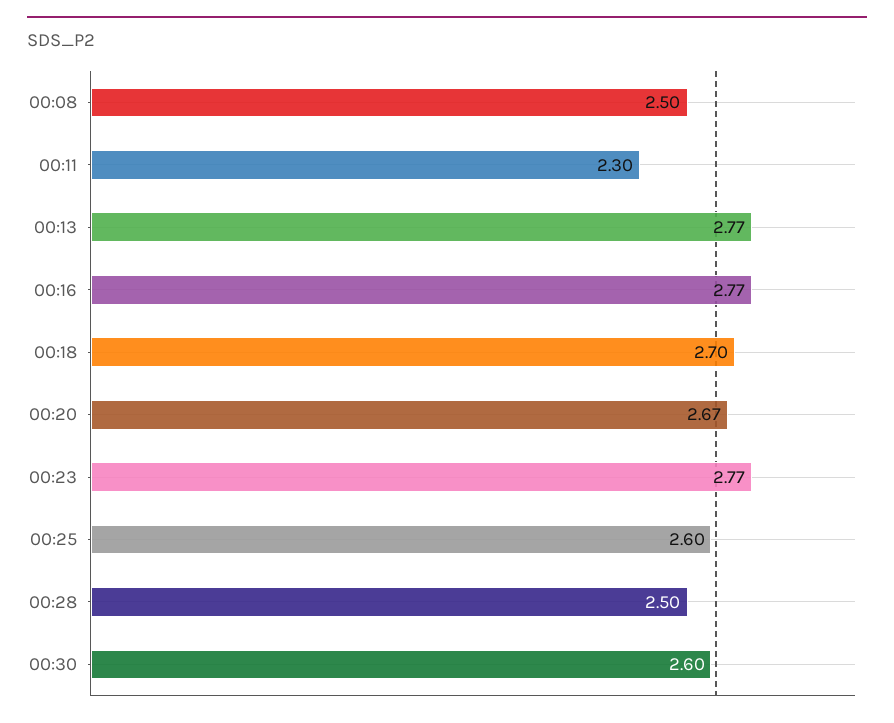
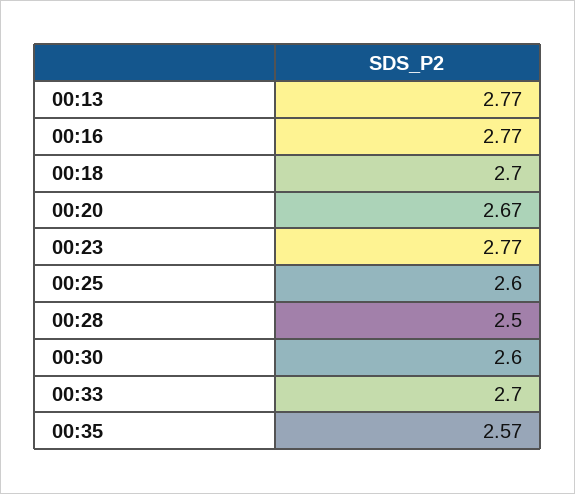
00:08: 2.5 -> none
00:11: 2.3 -> none
00:33: none -> 2.7
00:35: none -> 2.57

